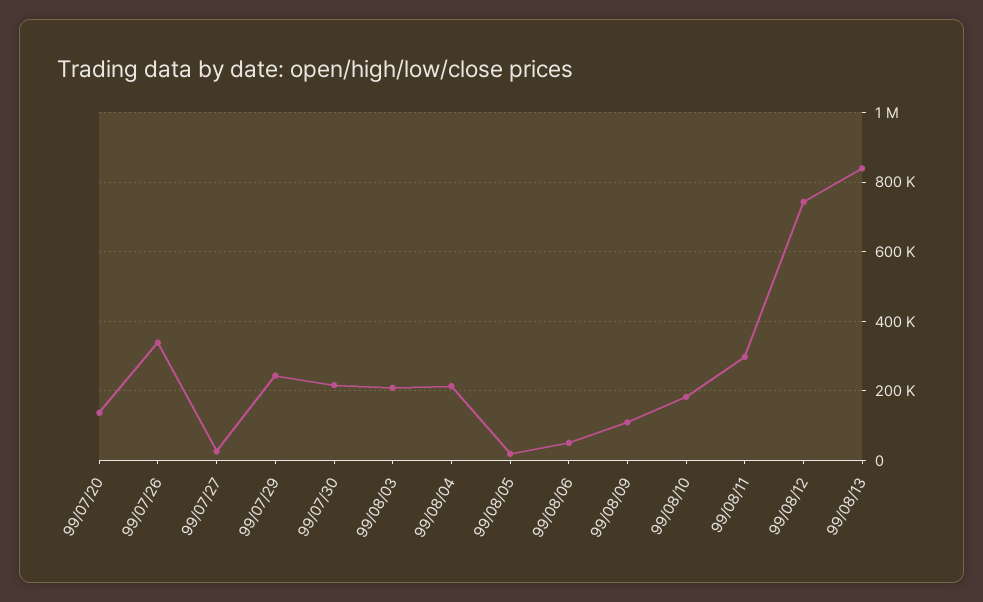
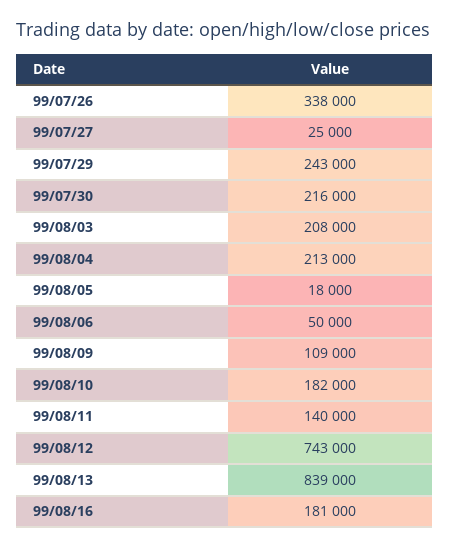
99/07/20: 140000 -> none
99/08/11: 300000 -> 140000
99/08/16: none -> 181000

